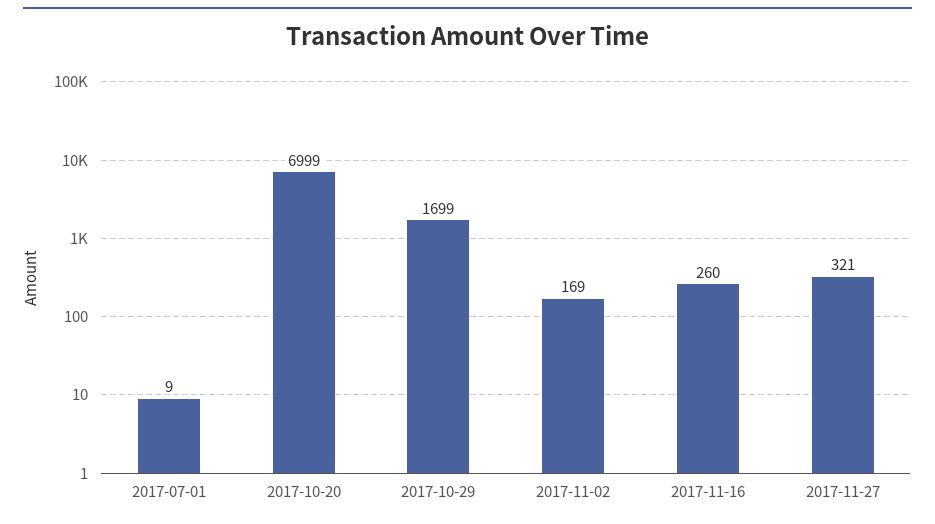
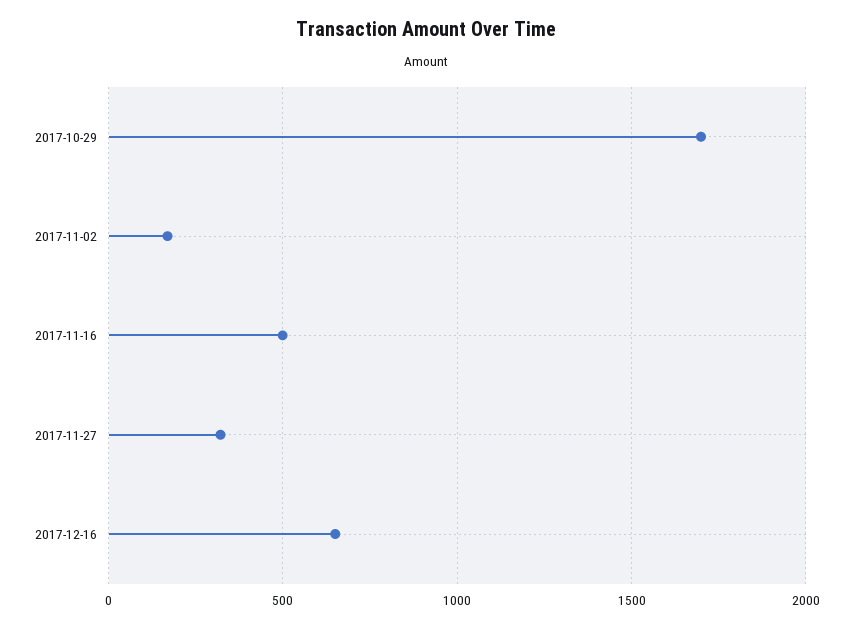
2017-07-01: 9 -> none
2017-10-20: 6999 -> none
2017-11-16: 260 -> 500
2017-12-16: none -> 650

